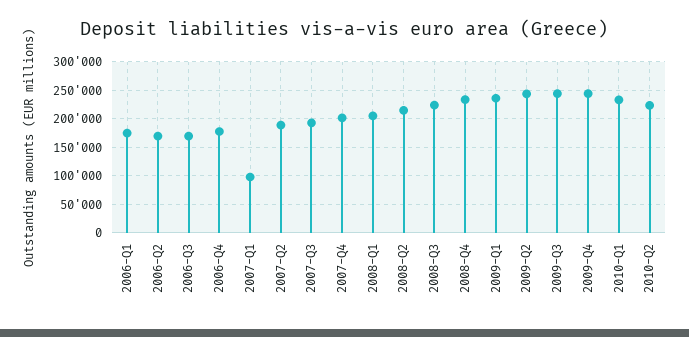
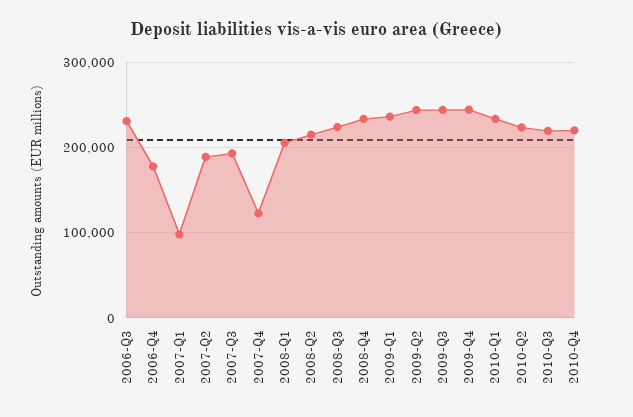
2006-Q1: 175000 -> none
2006-Q2: 175000 -> none
2006-Q3: 175000 -> 230000
2007-Q4: 200000 -> 120000
2010-Q3: none -> 220000
2010-Q4: none -> 220000

